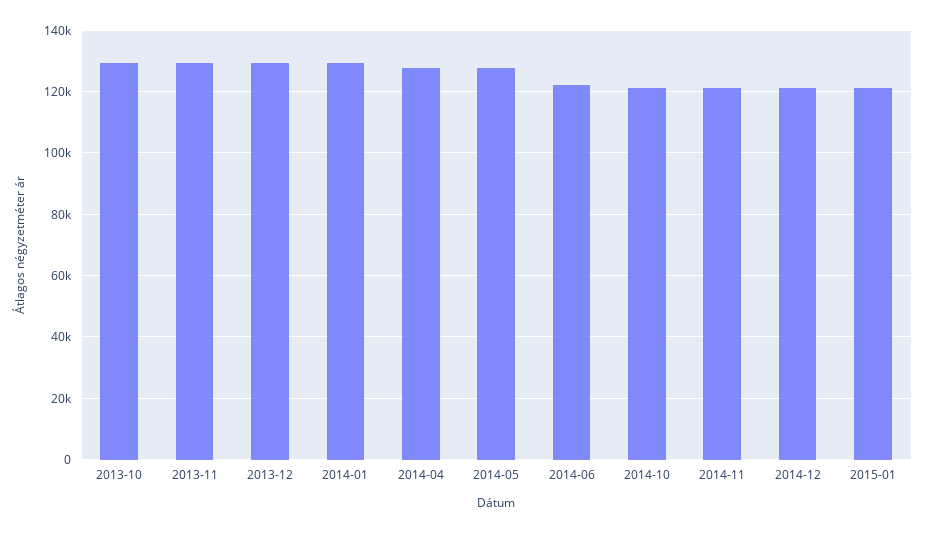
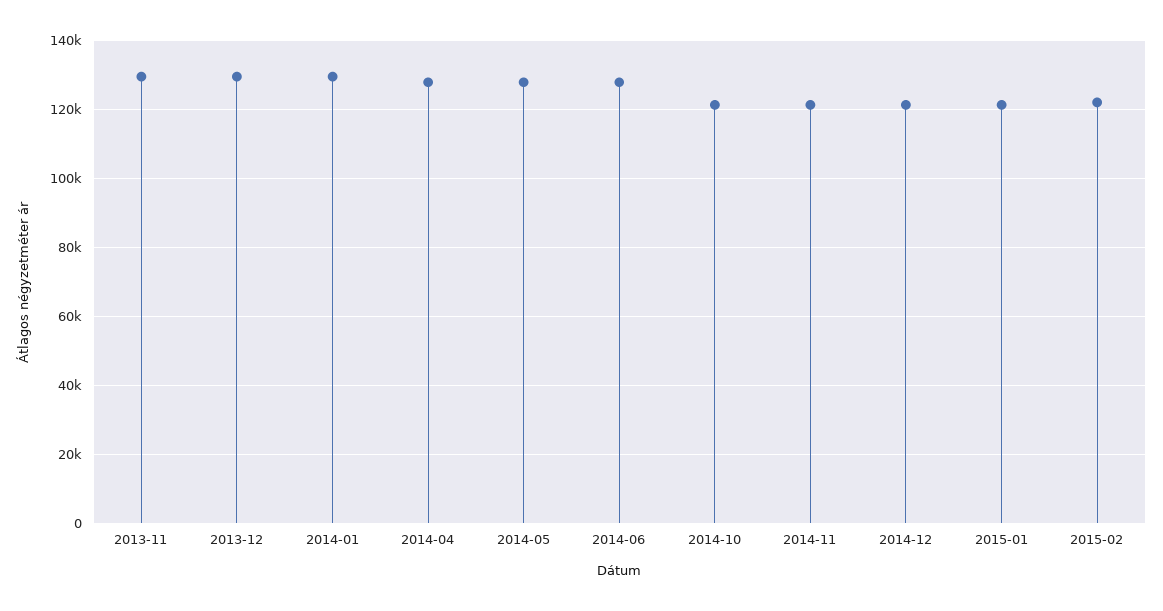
2013-10: 130000 -> none
2014-06: 122000 -> 128000
2015-02: none -> 122000

